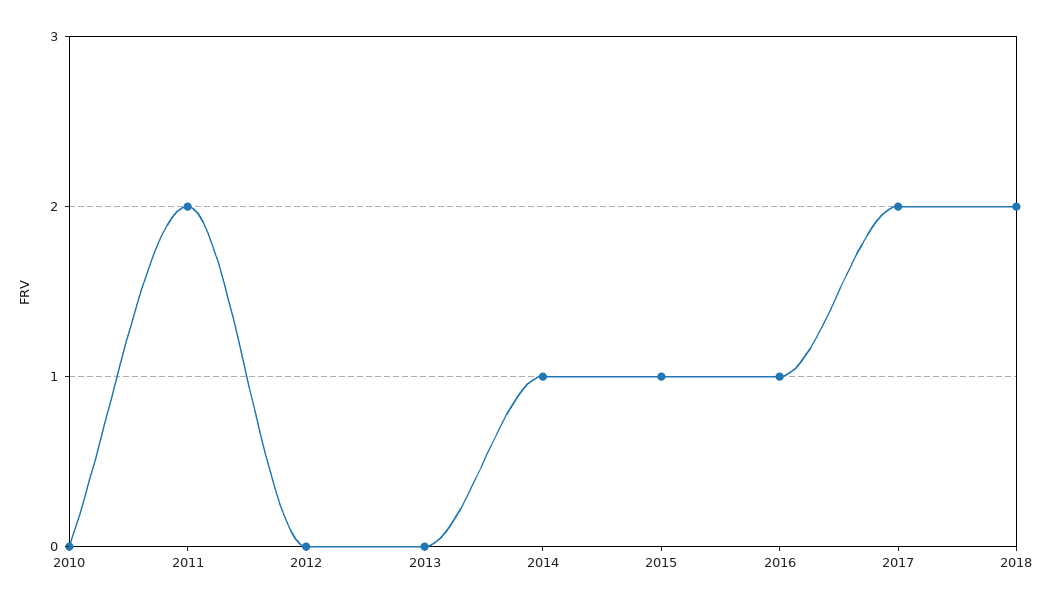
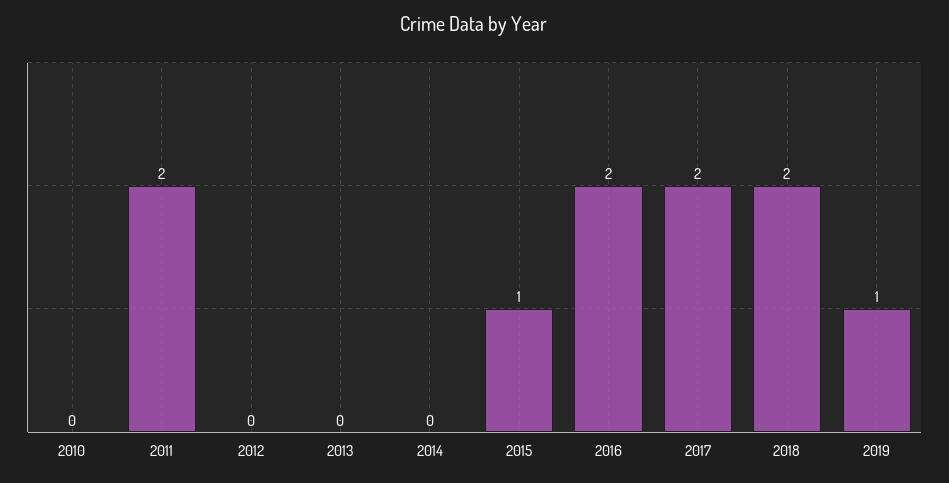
2014: 1 -> 0
2016: 1 -> 2
2019: none -> 1

